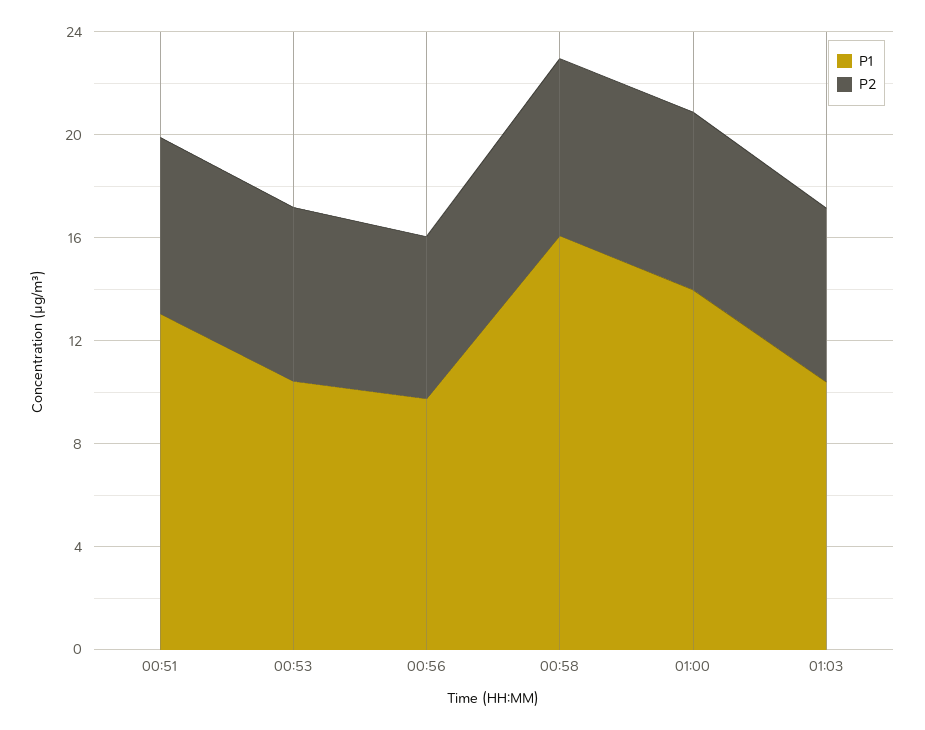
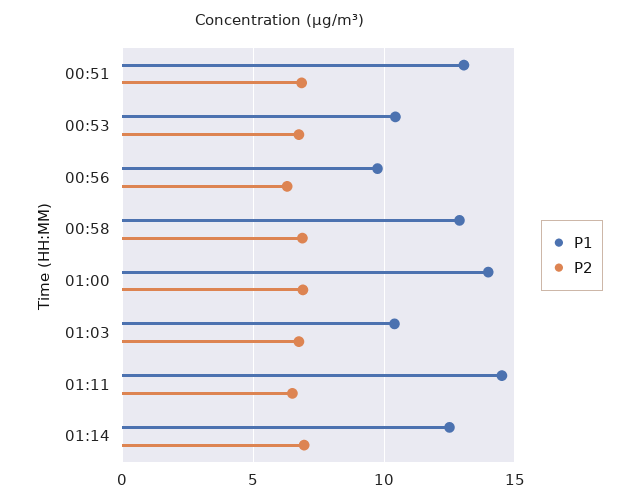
P1, 00:58: 16 -> 13
P1, 01:11: none -> 14.5
P2, 01:11: none -> 6.5
P1, 01:14: none -> 12.5
P2, 01:14: none -> 7

